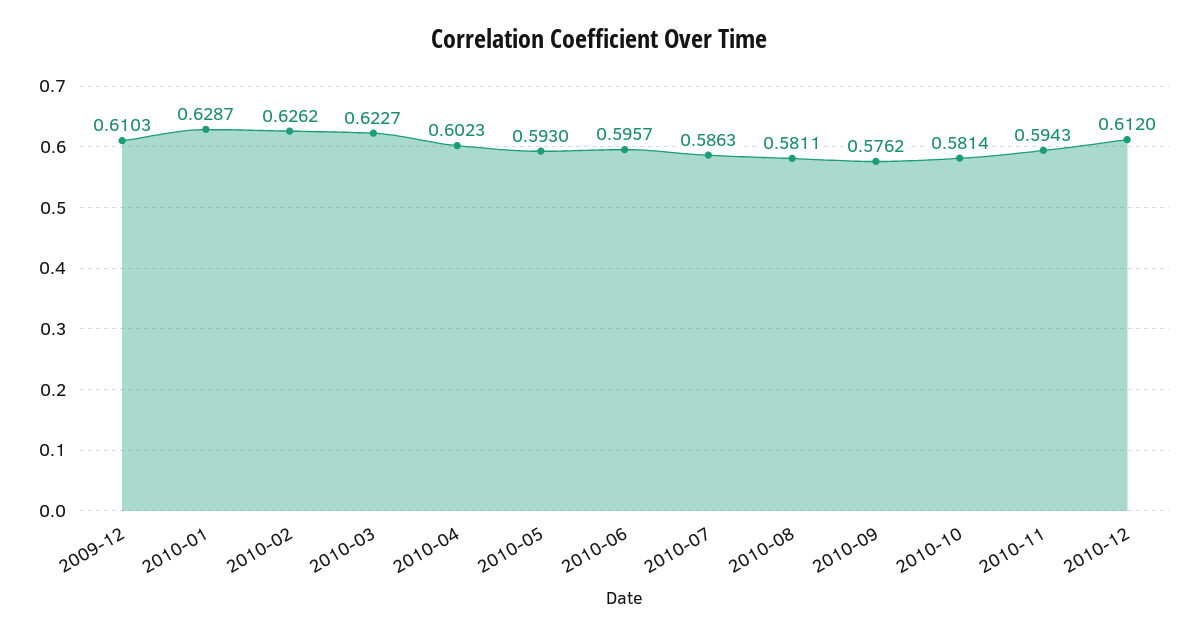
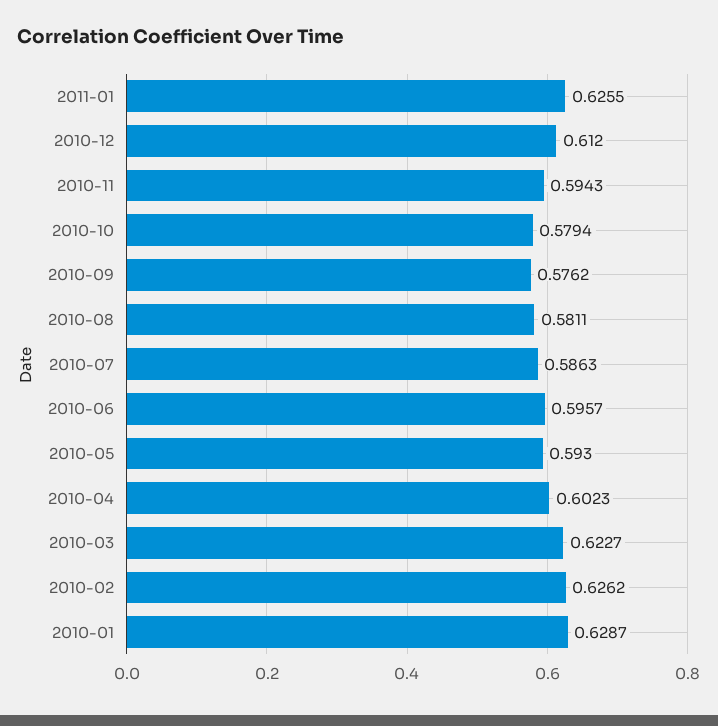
2009-12: 0.6103 -> none
2010-10: 0.5814 -> 0.5794
2011-01: none -> 0.6255

